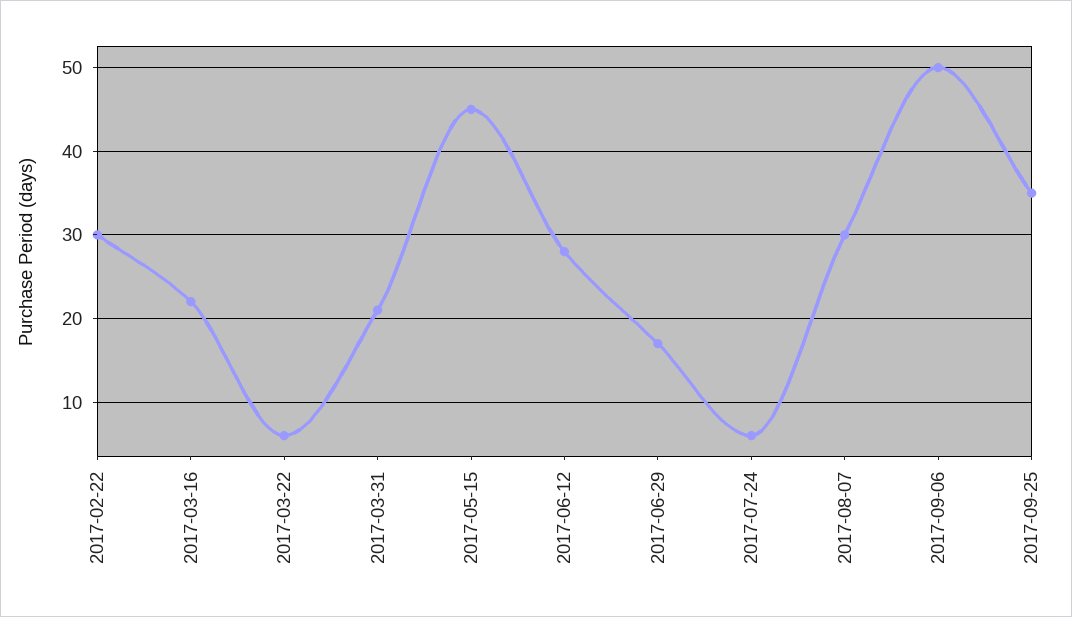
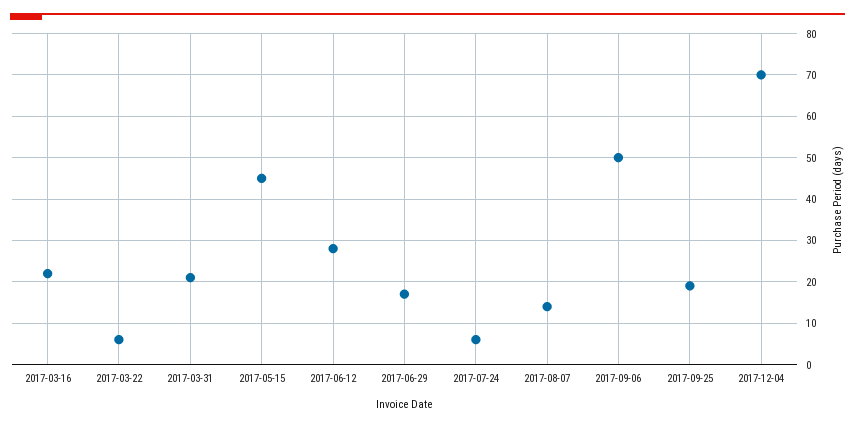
2017-02-22: 30 -> none
2017-08-07: 30 -> 15
2017-09-25: 35 -> 20
2017-12-04: none -> 70

